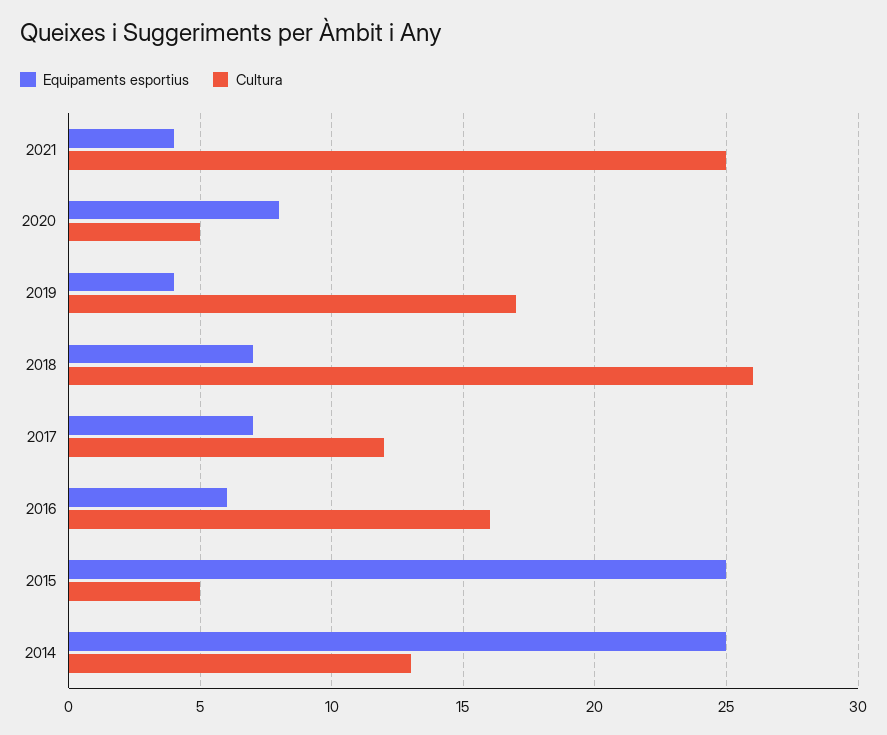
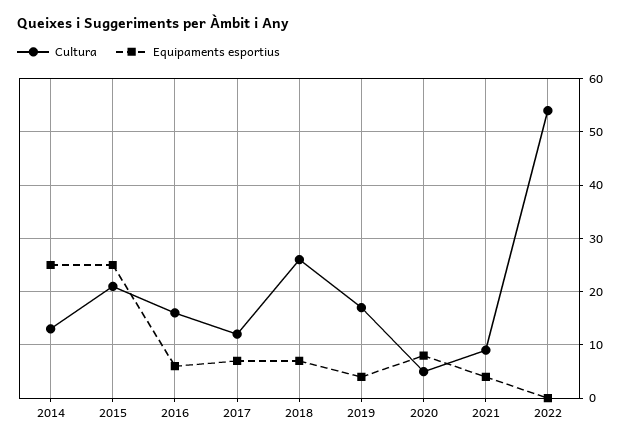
Cultura, 2021: 25 -> 10
Cultura, 2015: 5 -> 20
Cultura, 2022: none -> 55
Equipaments esportius, 2022: none -> 0

